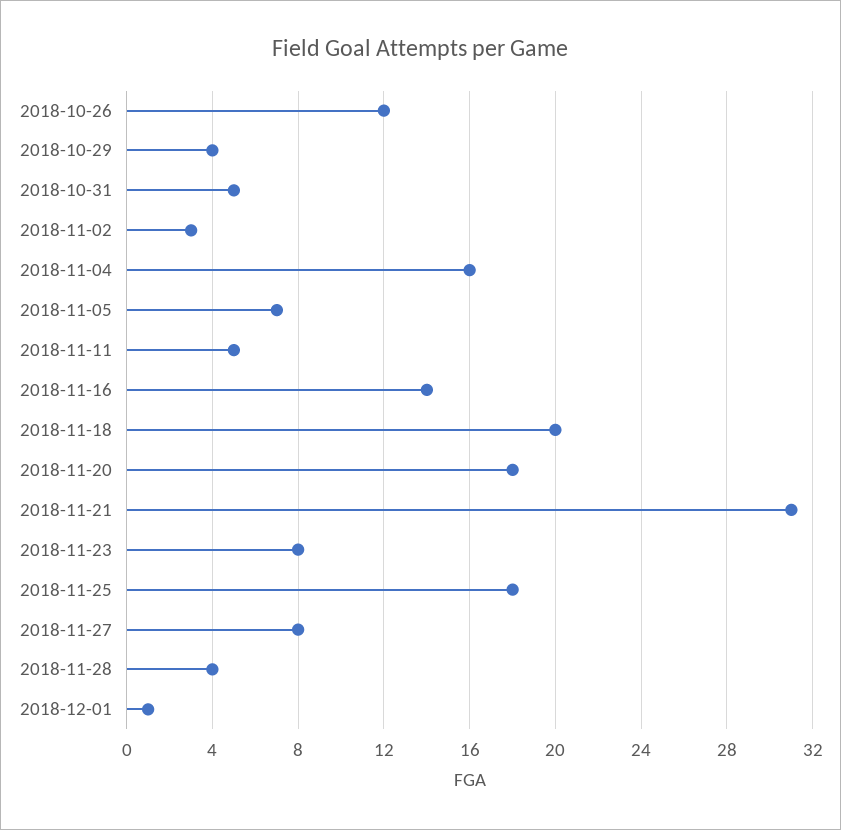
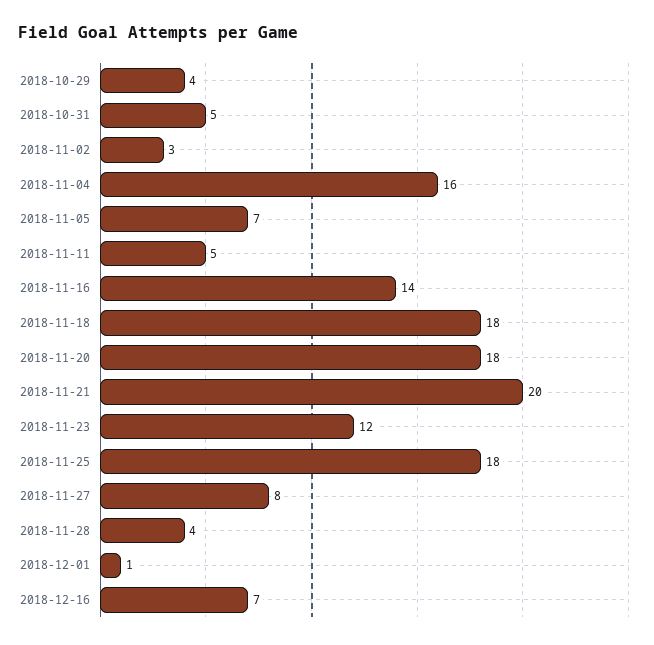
2018-10-26: 12 -> none
2018-11-18: 20 -> 18
2018-11-21: 31 -> 20
2018-11-23: 8 -> 12
2018-12-16: none -> 7

